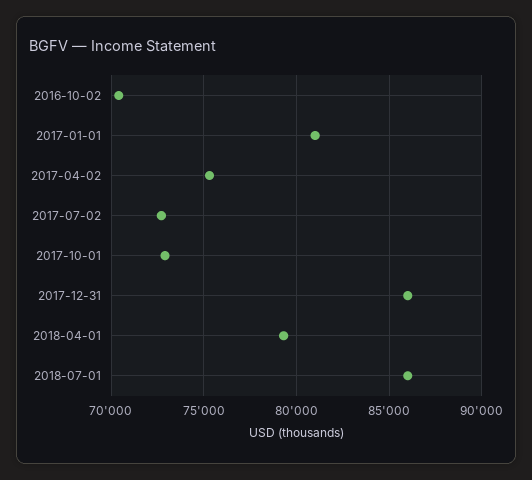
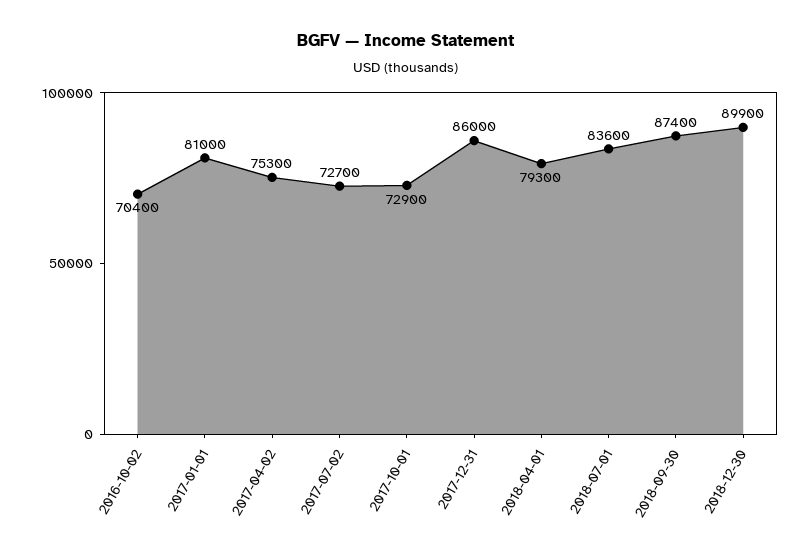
2018-07-01: 86000 -> 83600
2018-09-30: none -> 87400
2018-12-30: none -> 89900

